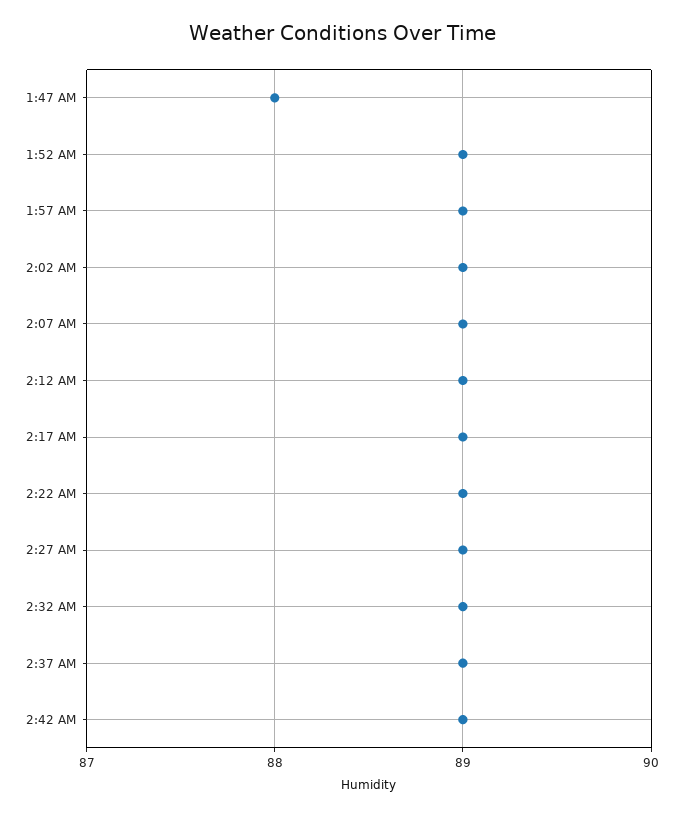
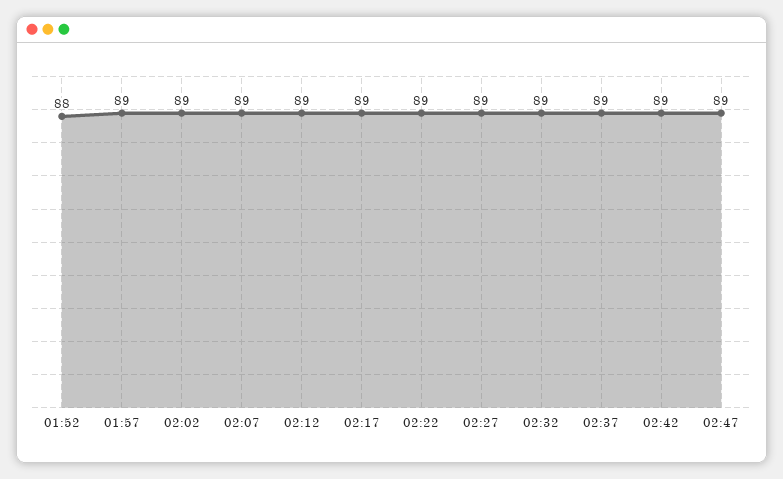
1:47 AM: 88 -> none
1:52 AM: 89 -> 88
02:47: none -> 89

